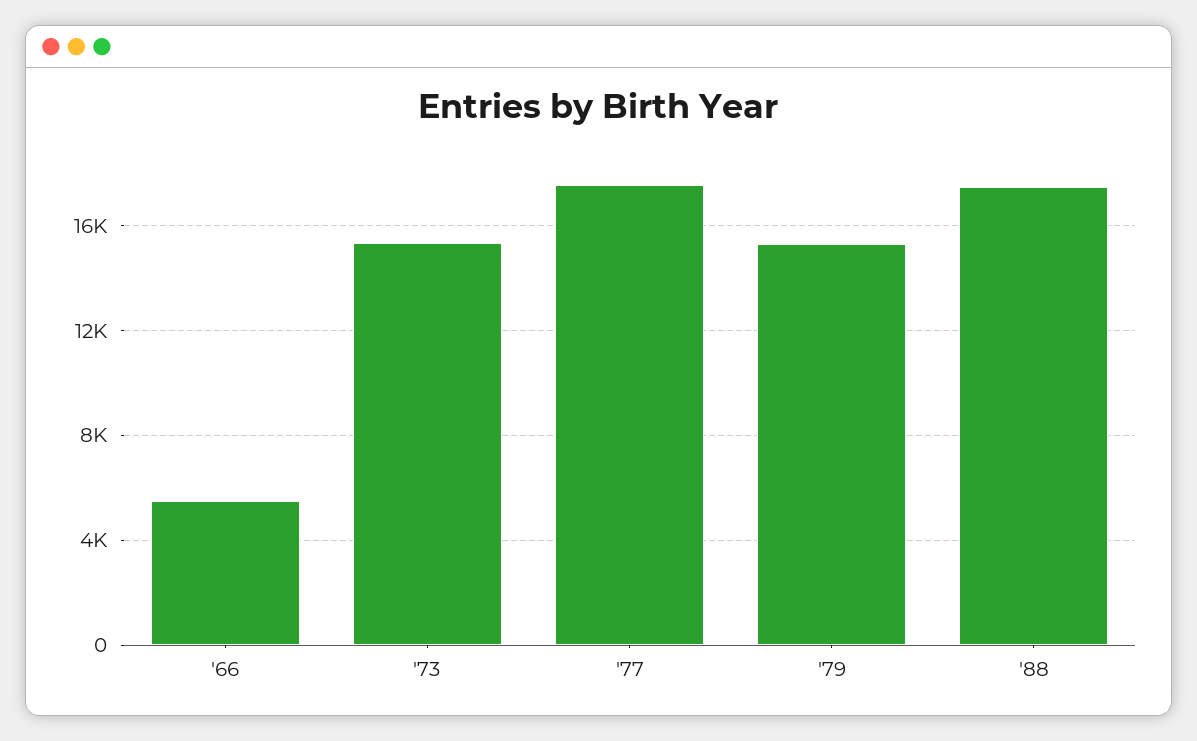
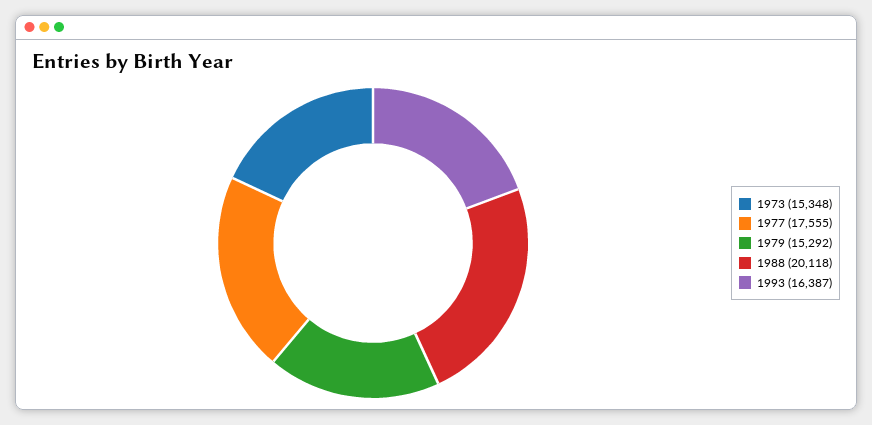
'66: 5500 -> none
'88: 17500 -> 20118
1993: none -> 16387

